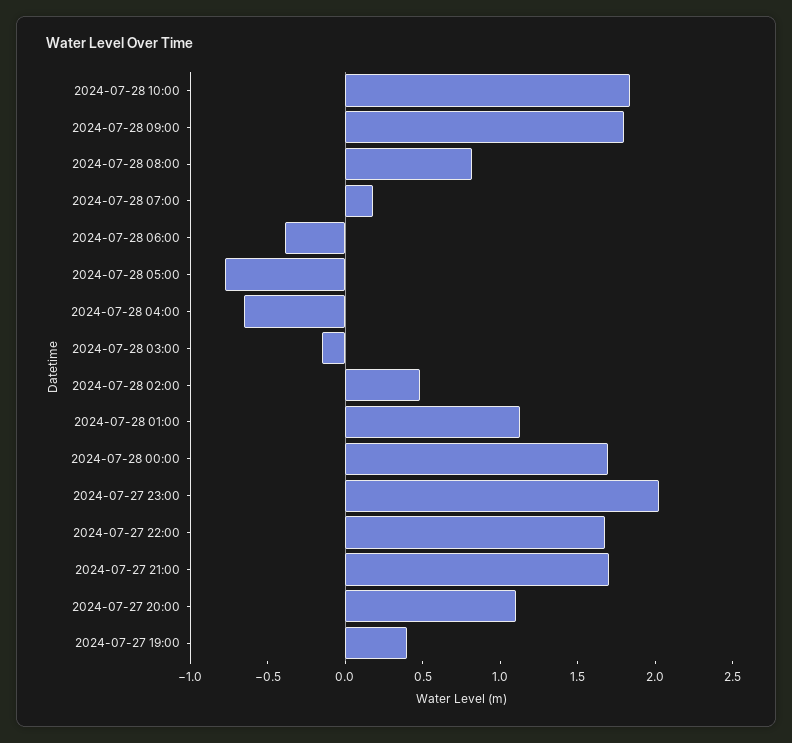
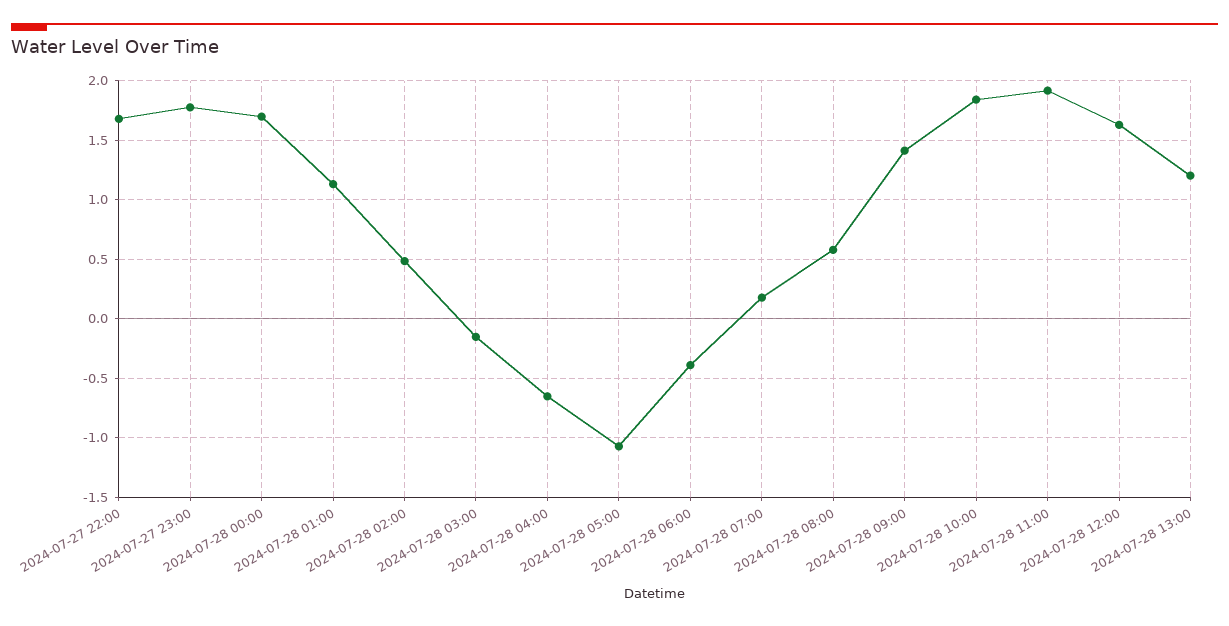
2024-07-28 09:00: 1.8 -> 1.4
2024-07-28 08:00: 0.8 -> 0.6
2024-07-28 05:00: -0.8 -> -1.1
2024-07-27 23:00: 2 -> 1.8
2024-07-27 21:00: 1.7 -> none
2024-07-27 20:00: 1.1 -> none
2024-07-27 19:00: 0.4 -> none
2024-07-28 11:00: none -> 1.9
2024-07-28 12:00: none -> 1.6
2024-07-28 13:00: none -> 1.2

